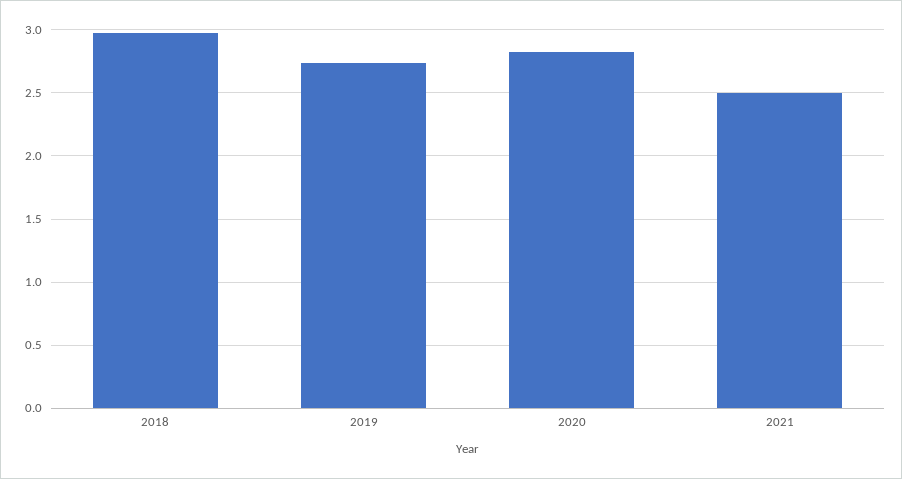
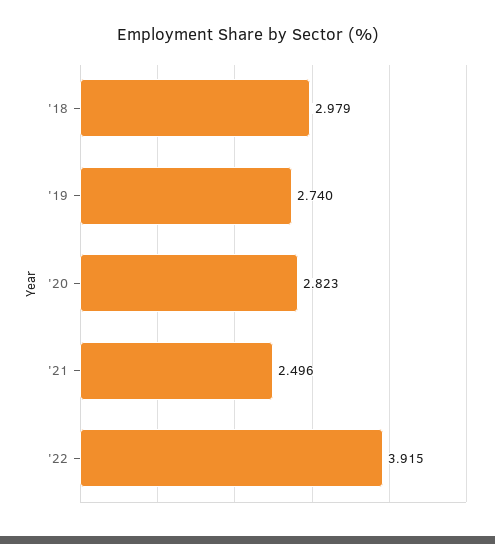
'22: none -> 3.915

